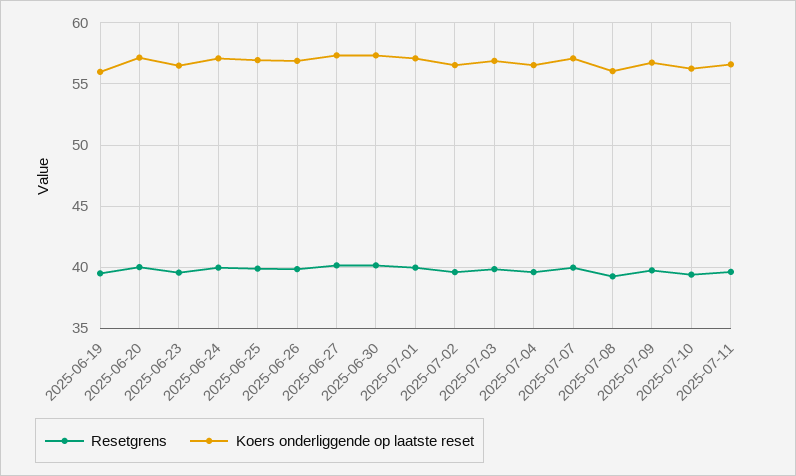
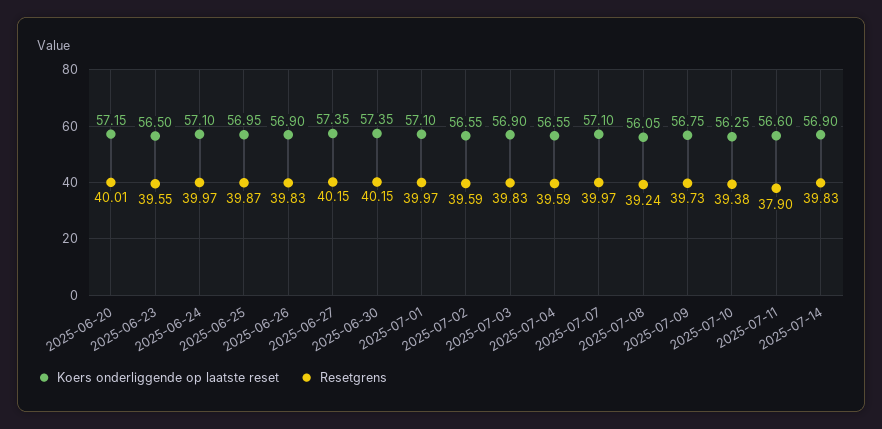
Resetgrens, 2025-06-19: 39.5 -> none
Koers onderliggende op laatste reset, 2025-06-19: 56 -> none
Resetgrens, 2025-07-11: 39.5 -> 37.9
Koers onderliggende op laatste reset, 2025-07-14: none -> 56.9
Resetgrens, 2025-07-14: none -> 39.83

